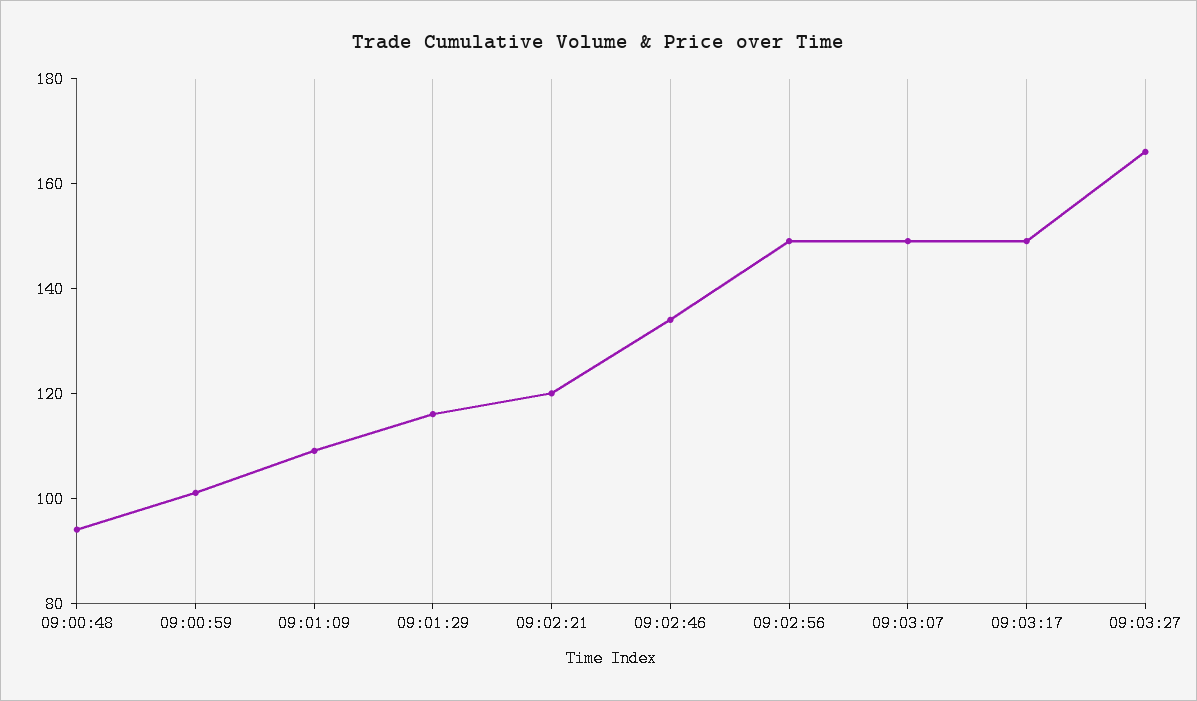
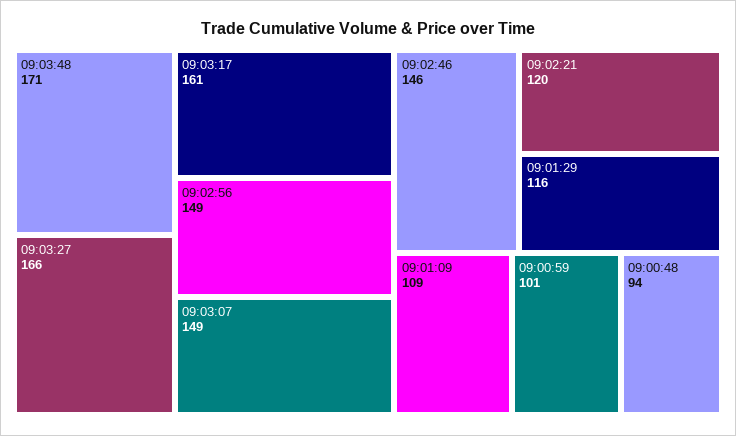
09:02:46: 135 -> 146
09:03:17: 150 -> 161
09:03:48: none -> 171

